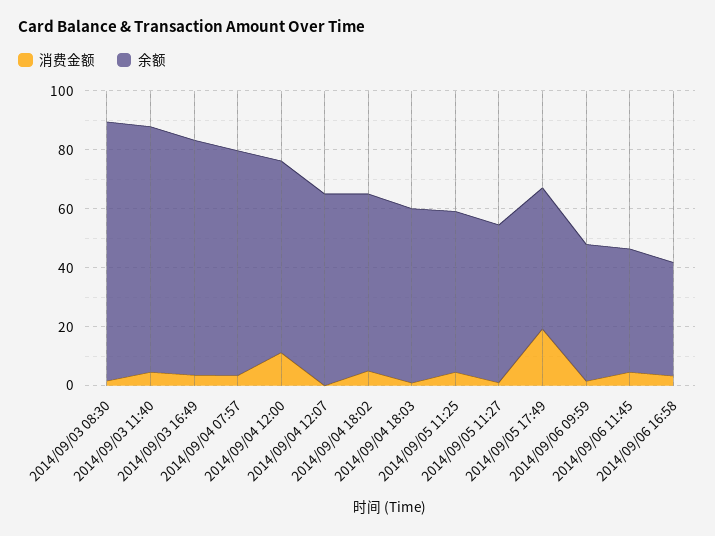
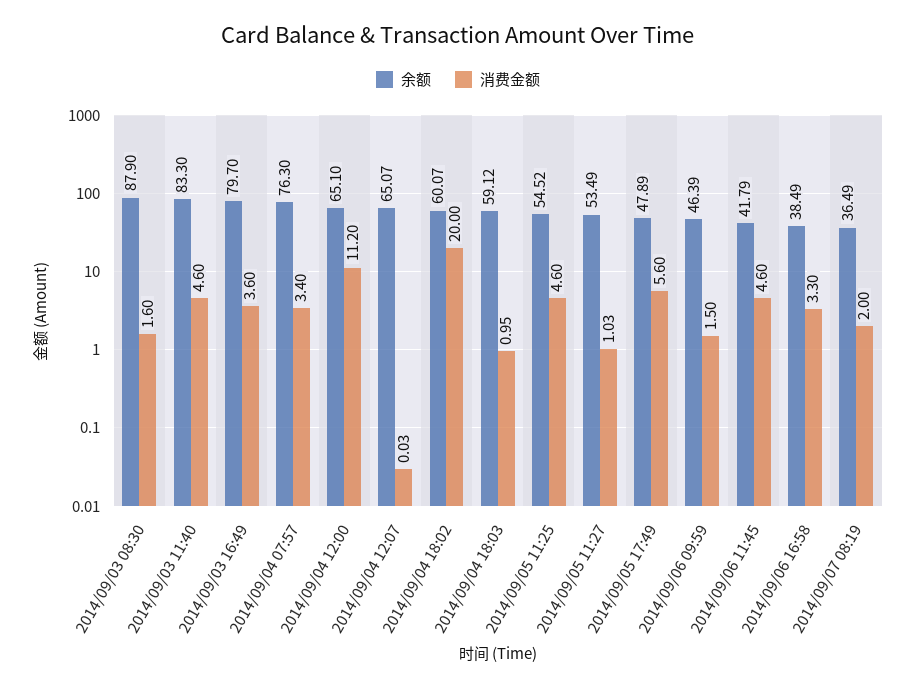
消费金额, 2014/09/04 18:02: 5 -> 20
消费金额, 2014/09/05 17:49: 20 -> 5.6
余额, 2014/09/07 08:19: none -> 36.49
消费金额, 2014/09/07 08:19: none -> 2

